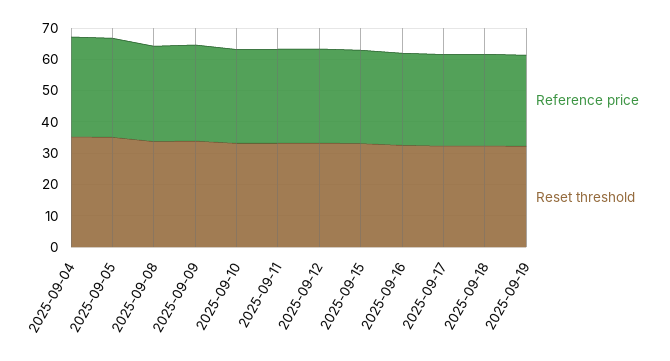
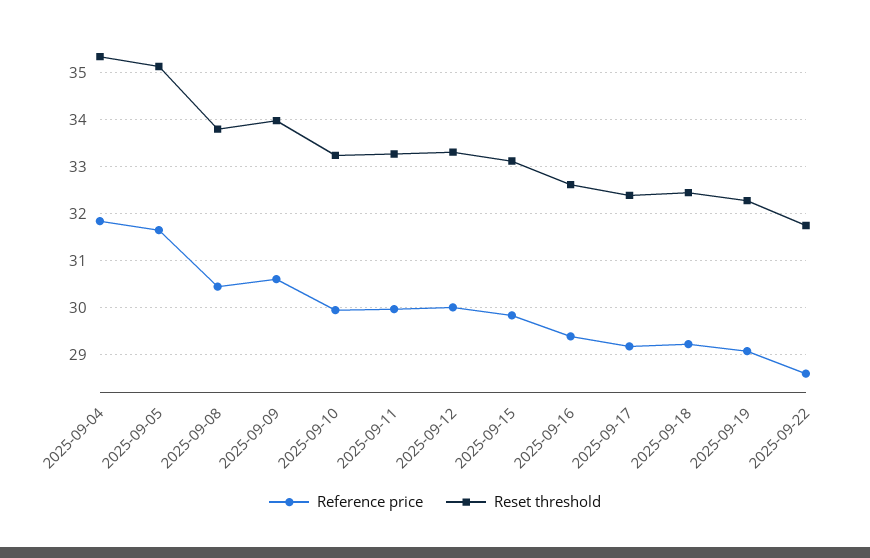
Reference price, 2025-09-22: none -> 28.6
Reset threshold, 2025-09-22: none -> 31.8

